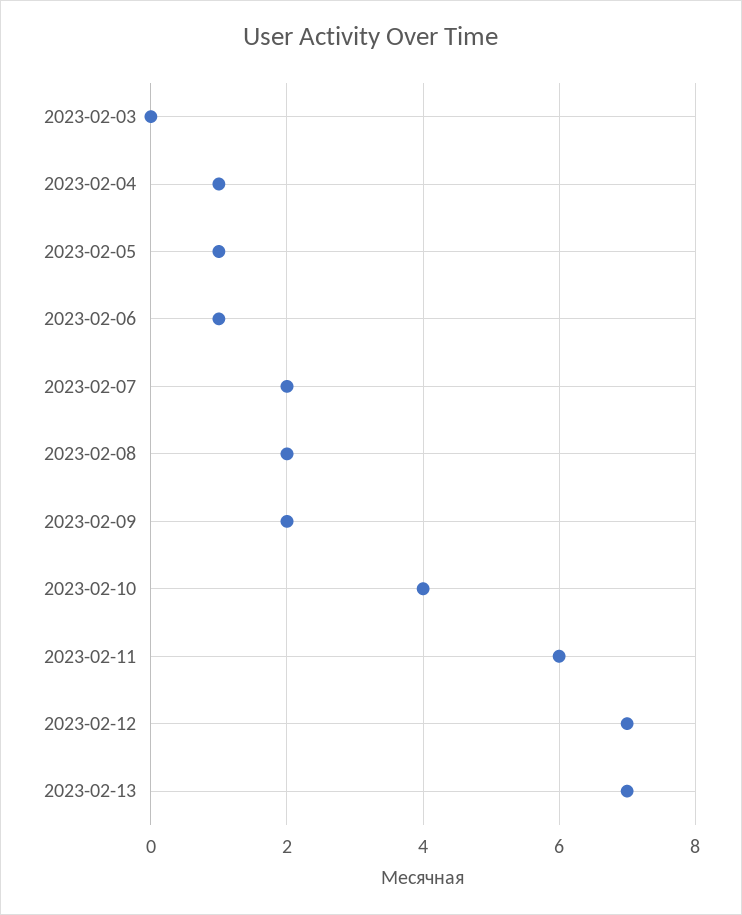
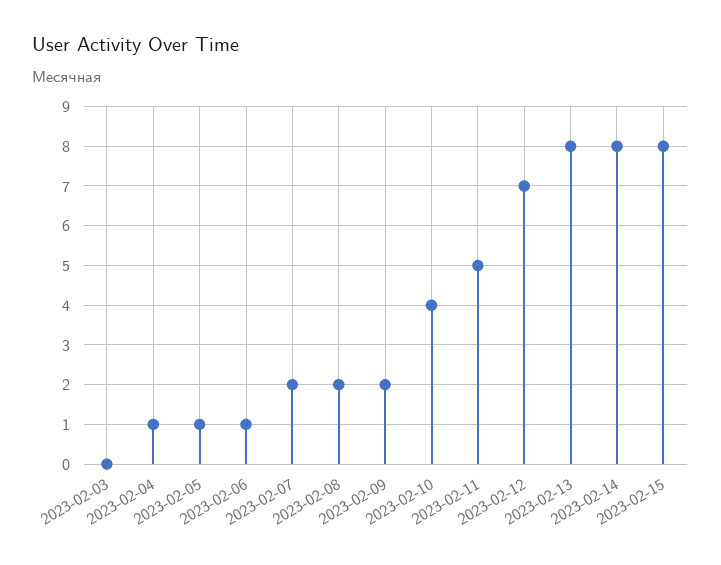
2023-02-11: 6 -> 5
2023-02-13: 7 -> 8
2023-02-14: none -> 8
2023-02-15: none -> 8

